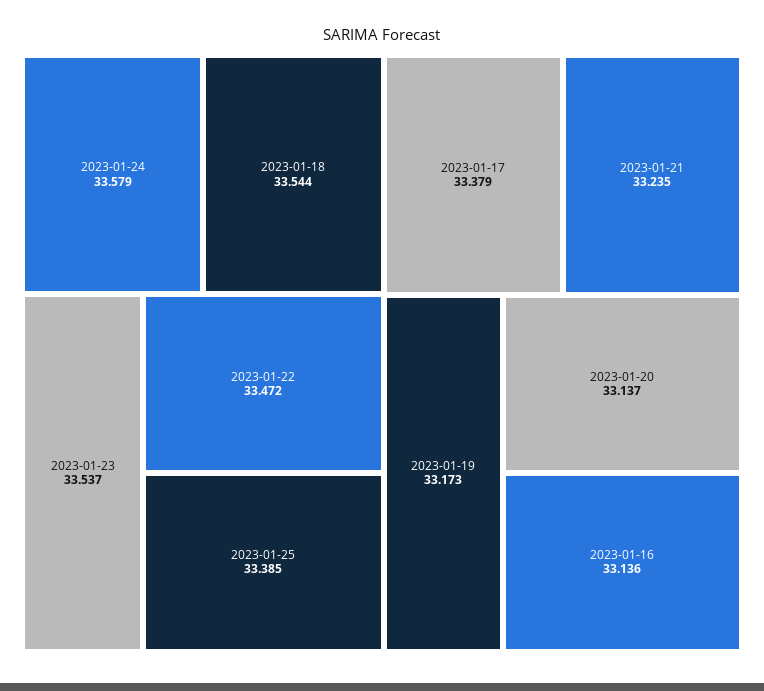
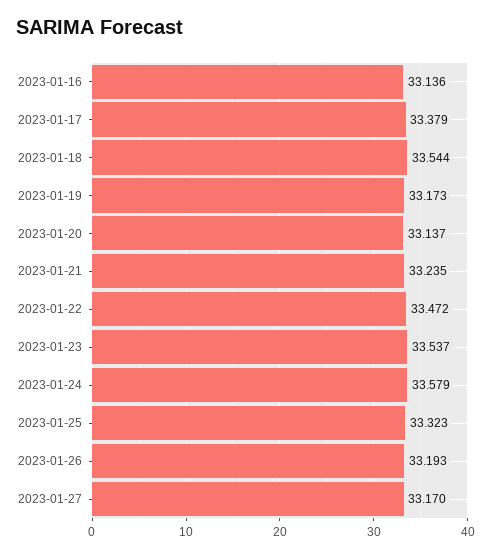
2023-01-25: 33.385 -> 33.323
2023-01-26: none -> 33.193
2023-01-27: none -> 33.17

